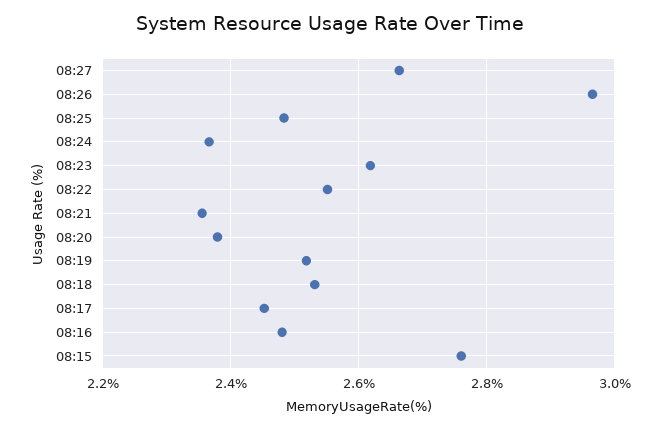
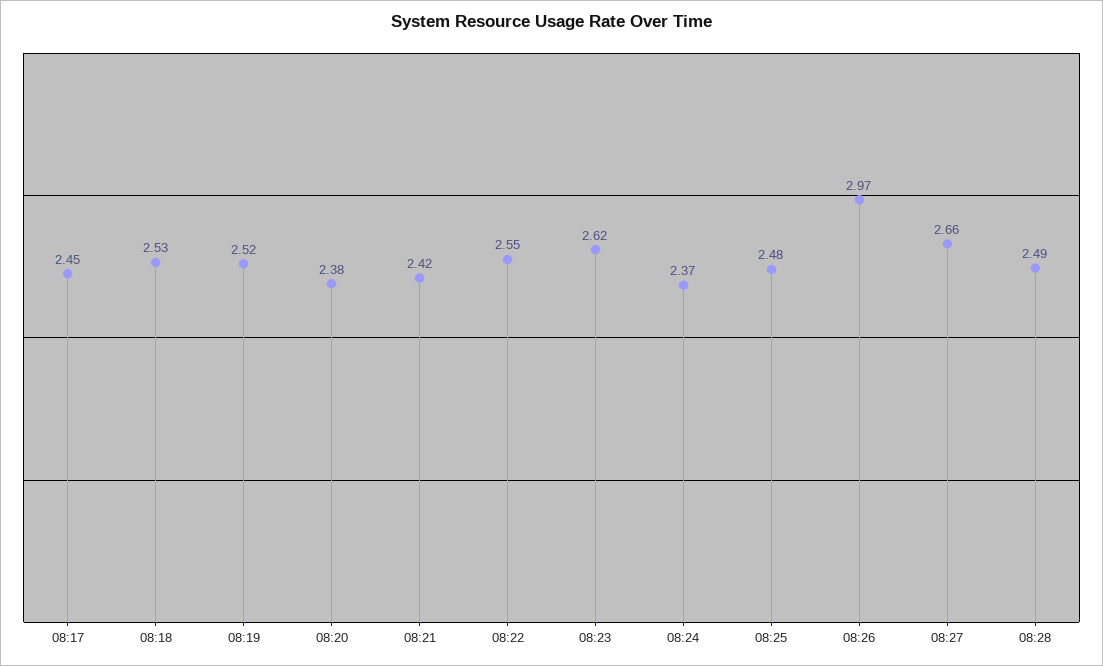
08:21: 2.36 -> 2.42
08:16: 2.48 -> none
08:15: 2.76 -> none
08:28: none -> 2.49

